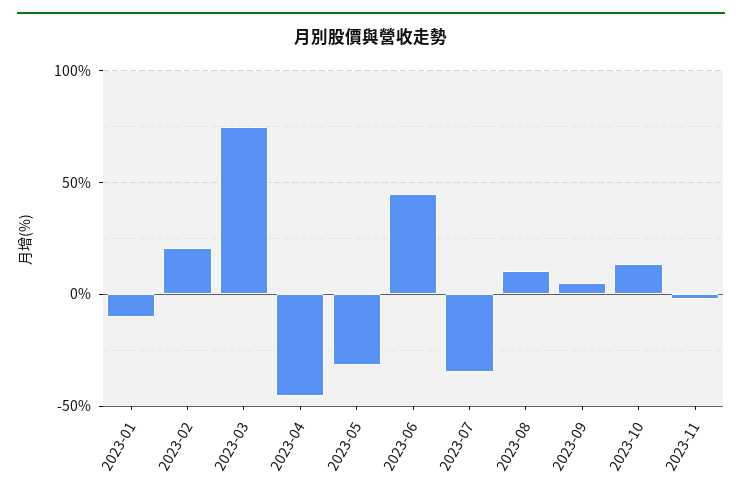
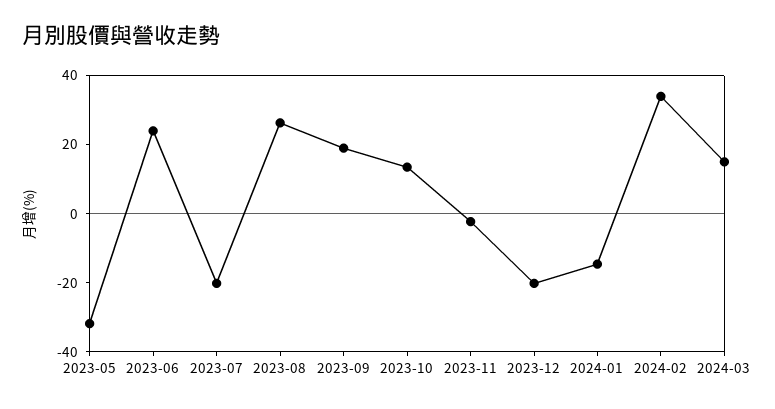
2023-01: -10 -> none
2023-02: 20 -> none
2023-03: 75 -> none
2023-04: -45 -> none
2023-06: 45 -> 25
2023-07: -35 -> -20
2023-08: 10 -> 25
2023-09: 5 -> 20
2023-12: none -> -20
2024-01: none -> -15
2024-02: none -> 35
2024-03: none -> 15

